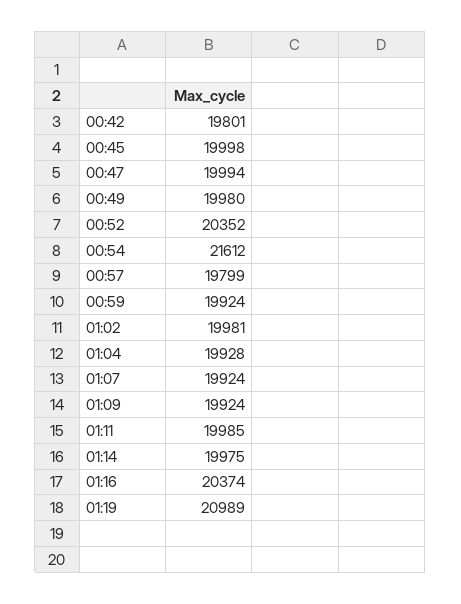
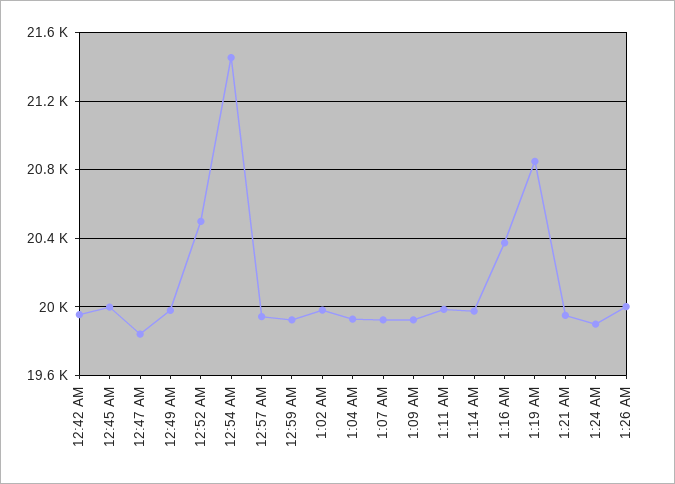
00:42: 19801 -> 19950
00:47: 19994 -> 19850
00:52: 20352 -> 20500
00:54: 21612 -> 21450
00:57: 19799 -> 19950
01:19: 20989 -> 20850
1:21 AM: none -> 19950
1:24 AM: none -> 19900
1:26 AM: none -> 20000

